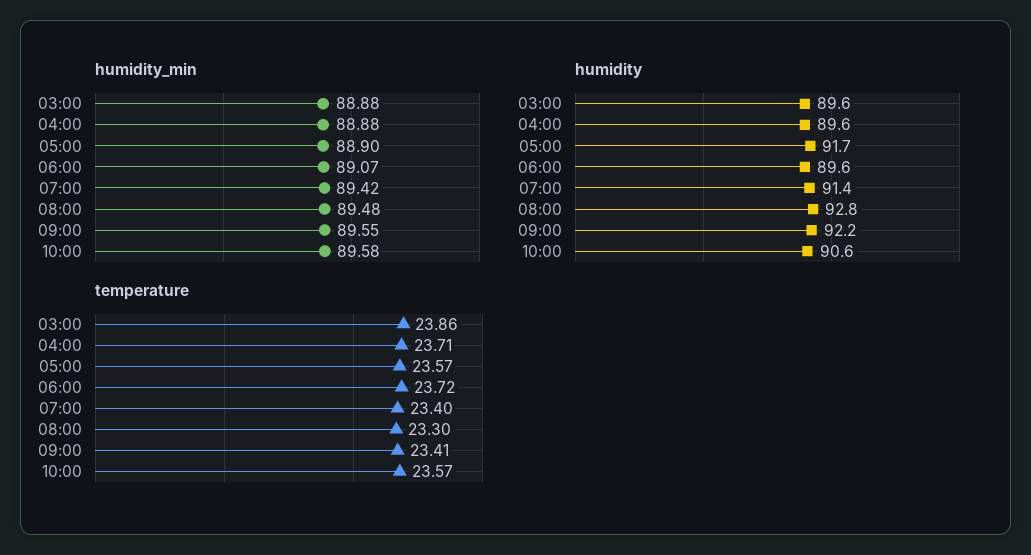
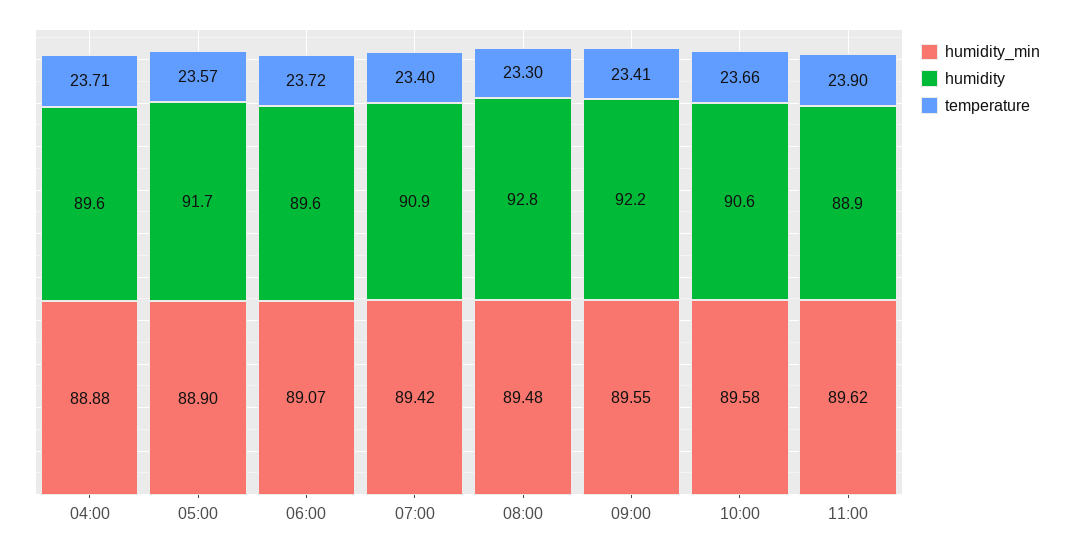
humidity_min, 03:00: 88.88 -> none
humidity, 03:00: 89.6 -> none
humidity, 07:00: 91.4 -> 90.9
temperature, 03:00: 23.86 -> none
temperature, 10:00: 23.57 -> 23.66
humidity_min, 11:00: none -> 89.62
humidity, 11:00: none -> 88.9
temperature, 11:00: none -> 23.9

